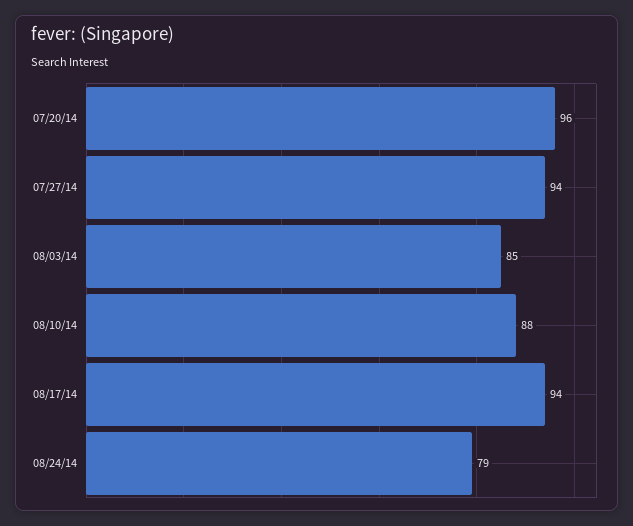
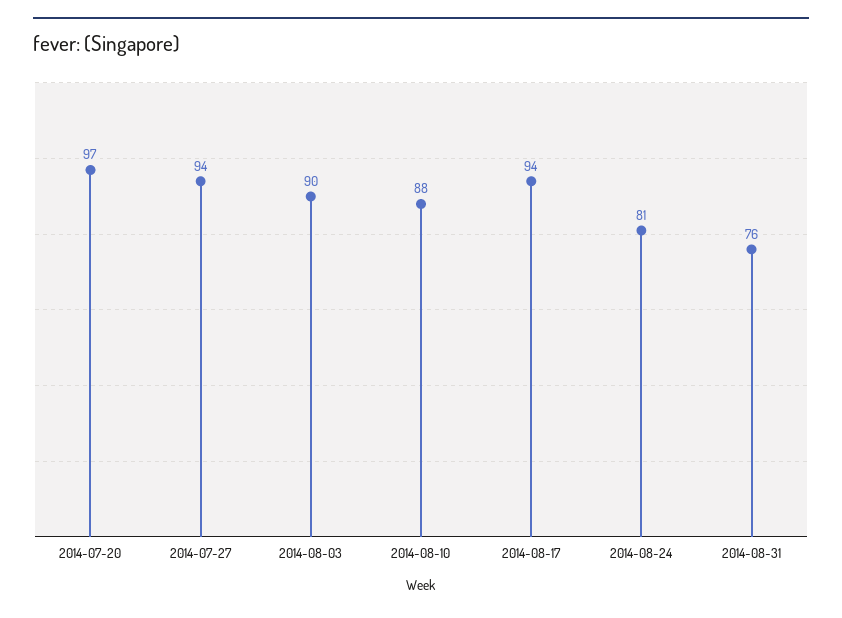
07/20/14: 96 -> 97
08/03/14: 85 -> 90
08/24/14: 79 -> 81
2014-08-31: none -> 76

